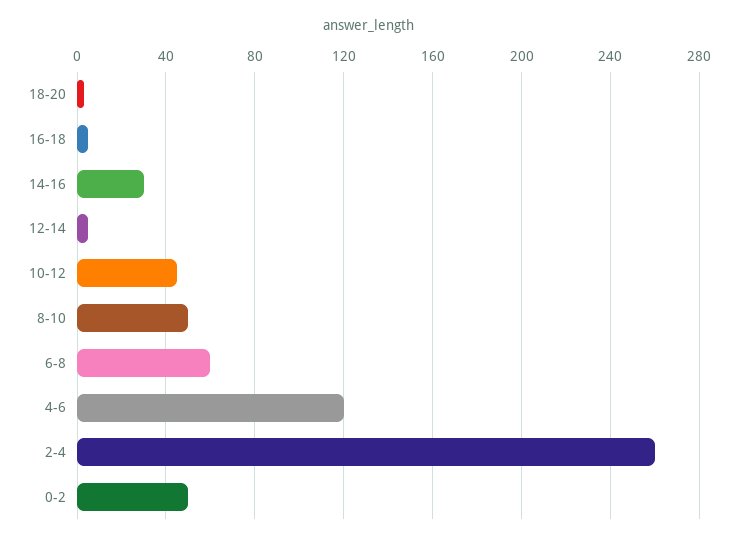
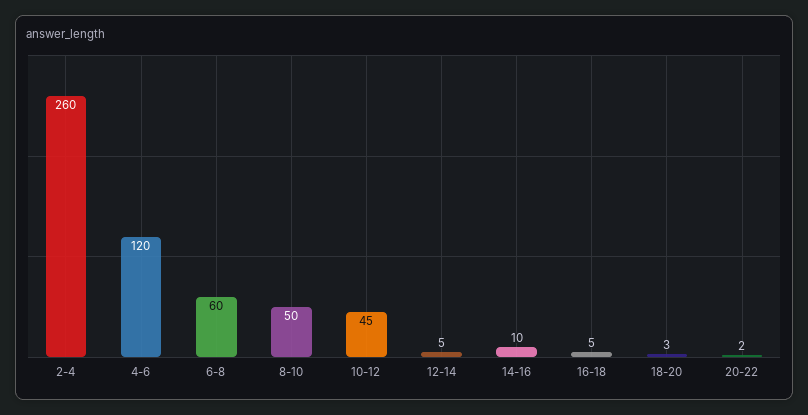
14-16: 30 -> 10
0-2: 50 -> none
20-22: none -> 2

